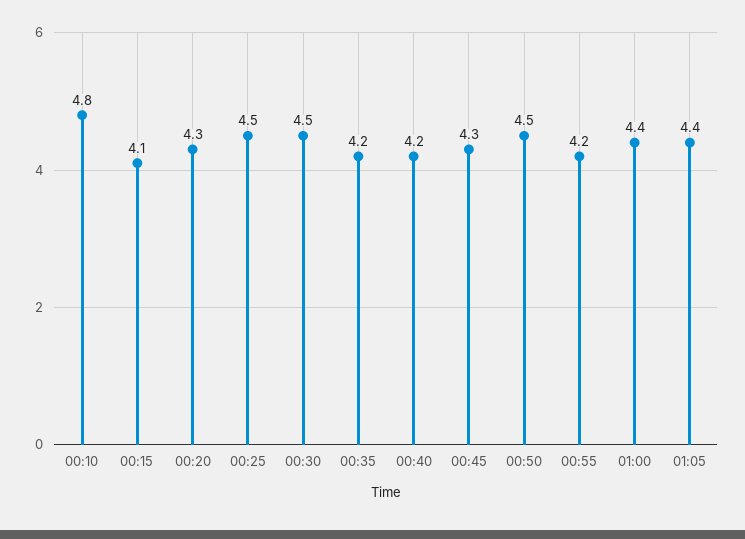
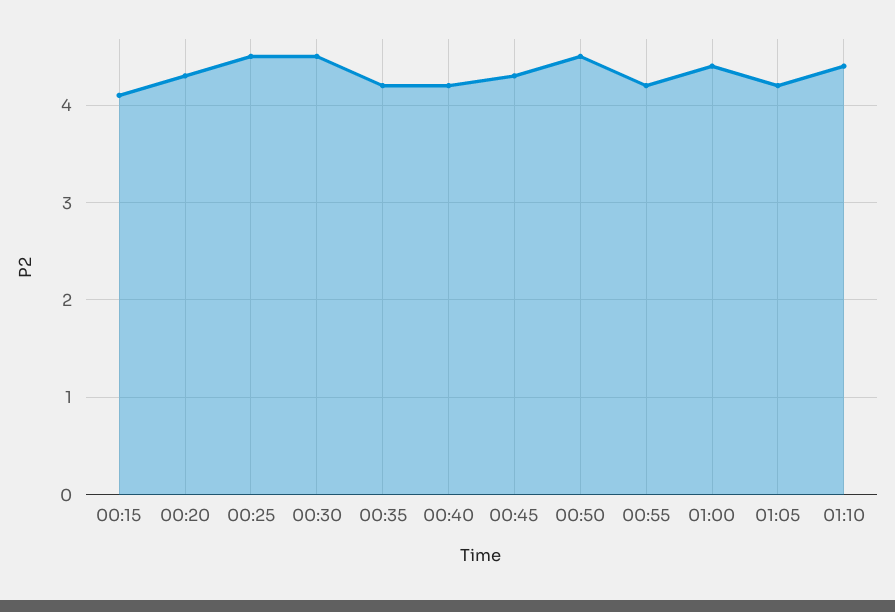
00:10: 4.8 -> none
01:05: 4.4 -> 4.2
01:10: none -> 4.4

